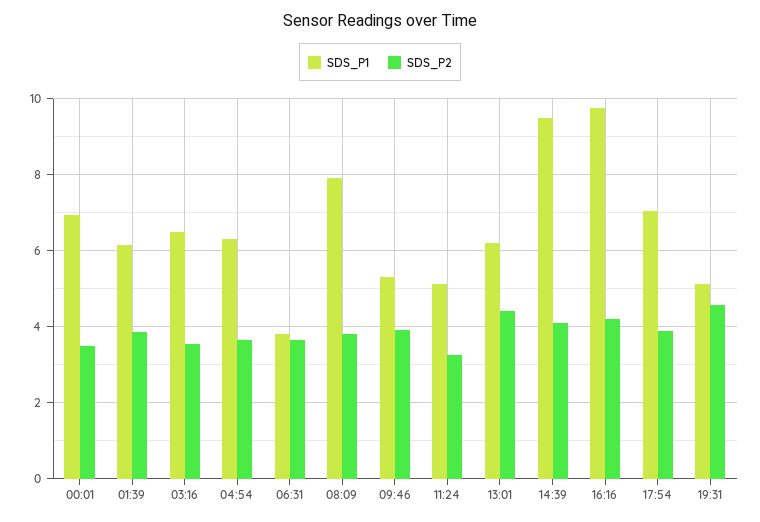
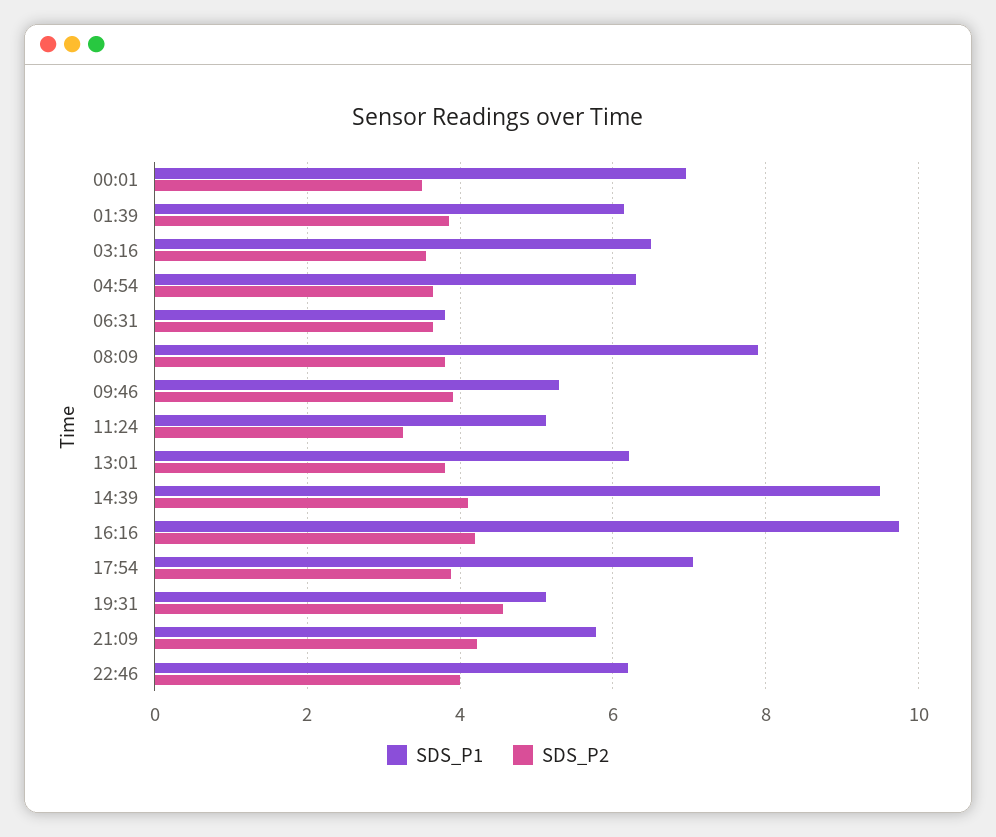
SDS_P2, 13:01: 4.4 -> 3.8
SDS_P1, 21:09: none -> 5.8
SDS_P2, 21:09: none -> 4.2
SDS_P1, 22:46: none -> 6.2
SDS_P2, 22:46: none -> 4

